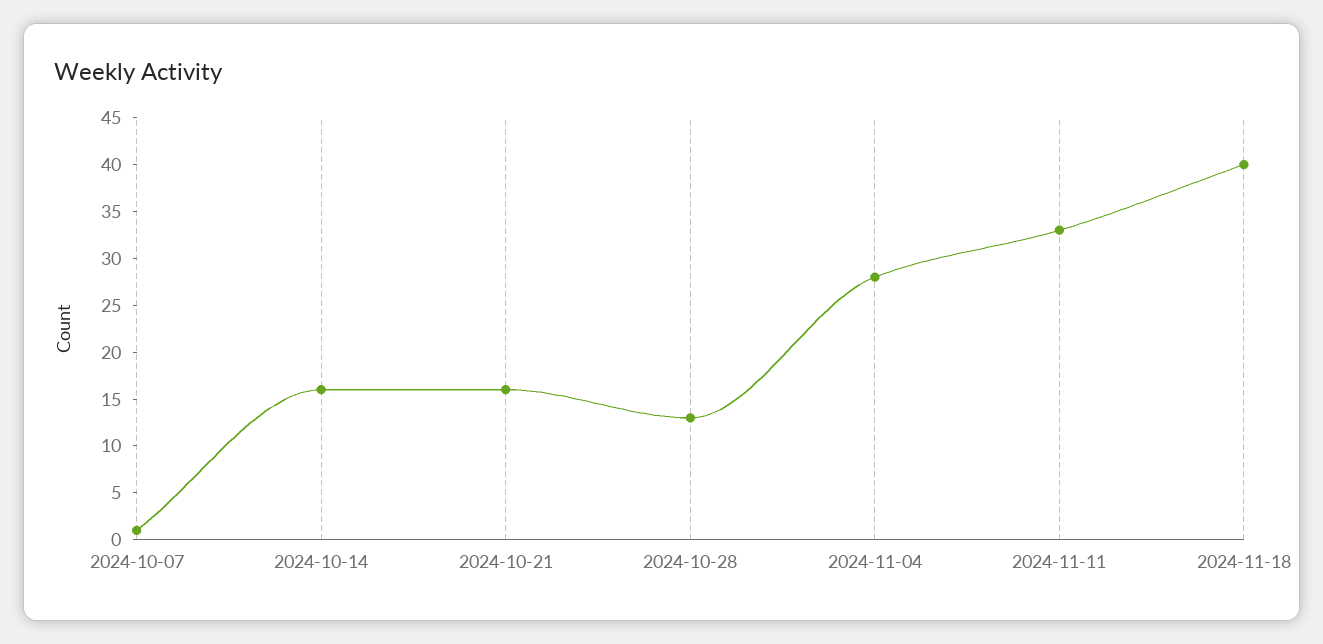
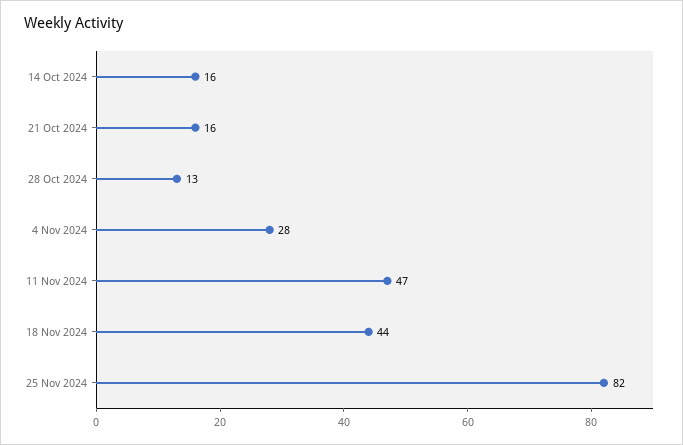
2024-10-07: 1 -> none
2024-11-11: 33 -> 47
2024-11-18: 40 -> 44
25 Nov 2024: none -> 82

